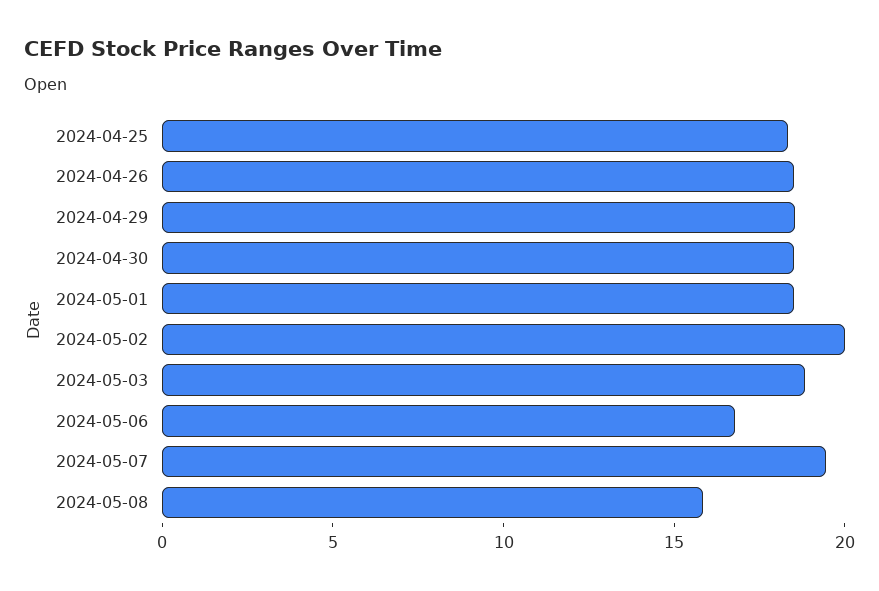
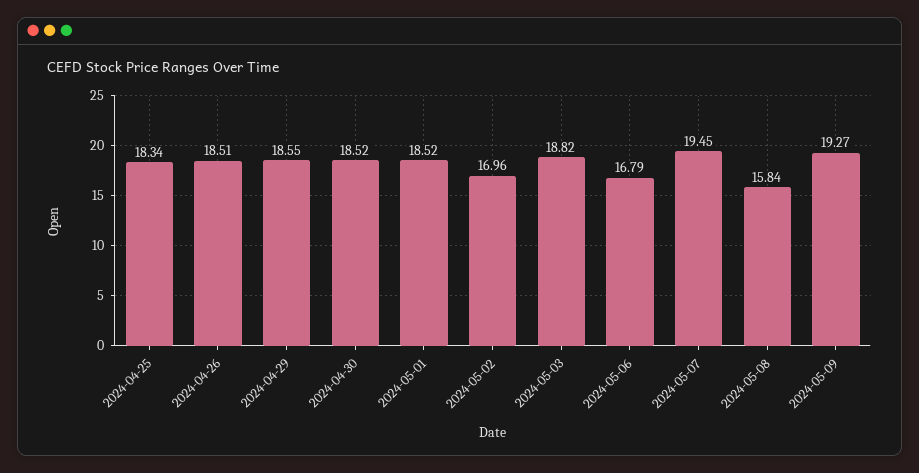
2024-05-02: 20 -> 16.96
2024-05-09: none -> 19.27

